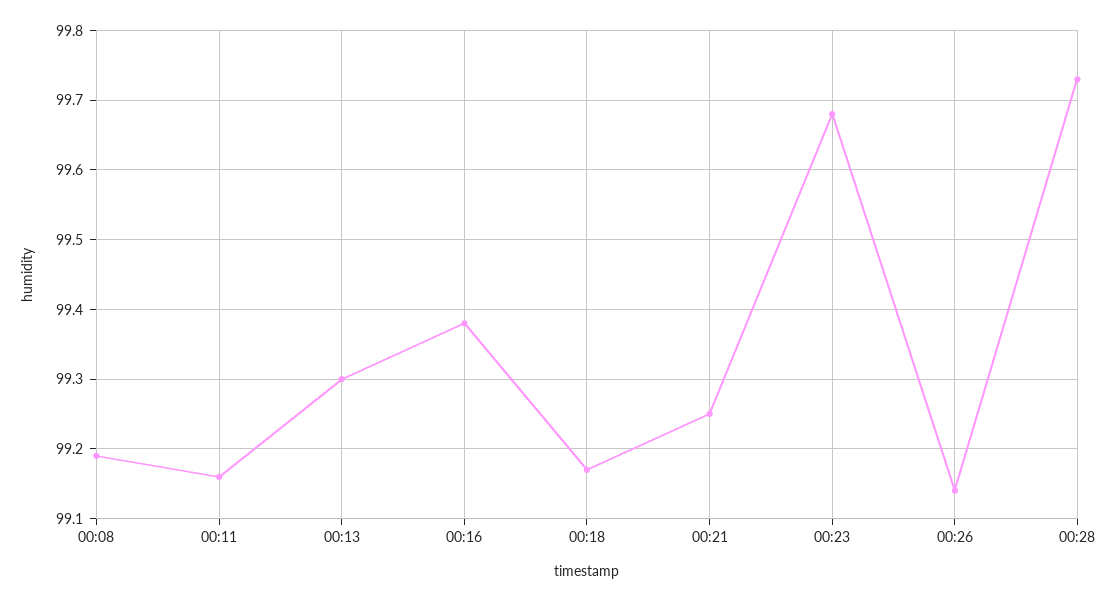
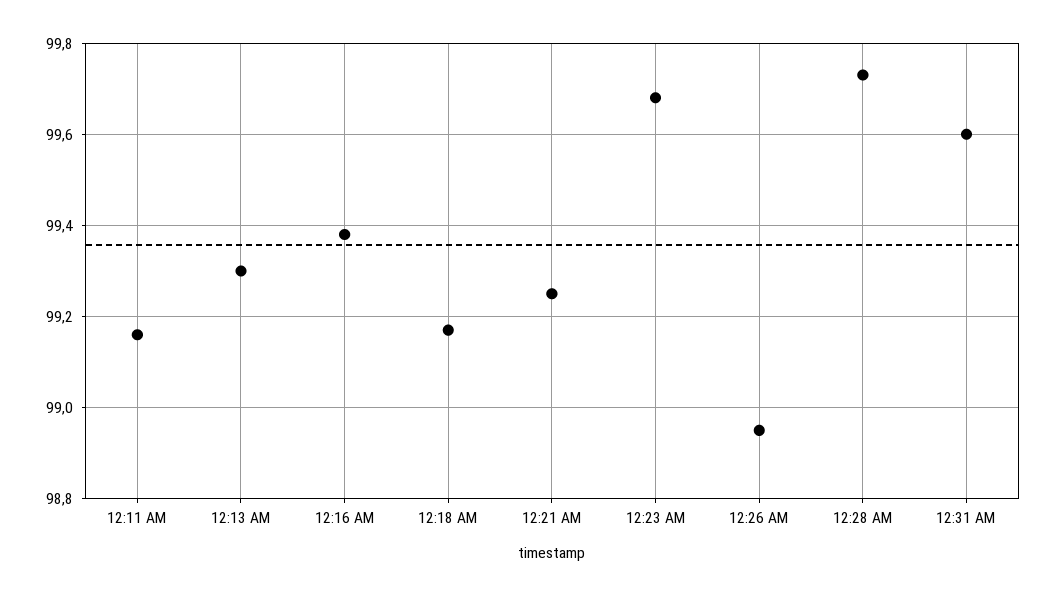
00:08: 99.19 -> none
00:26: 99.14 -> 98.95
12:31 AM: none -> 99.6

